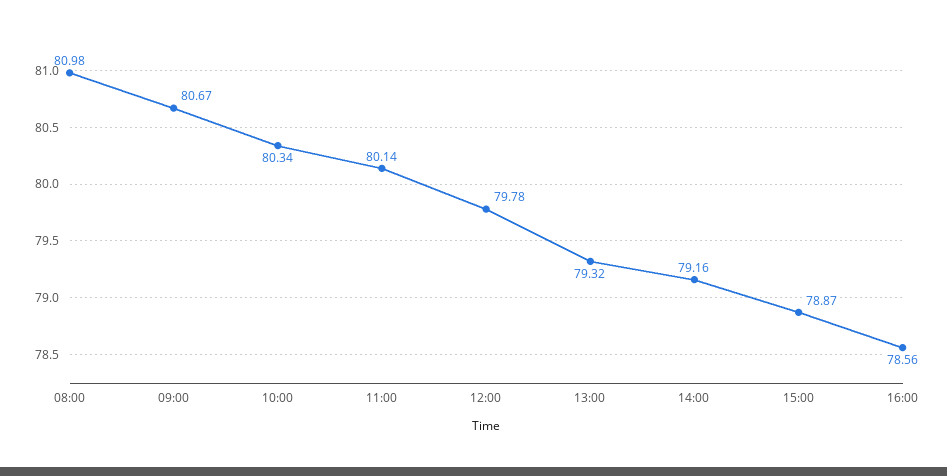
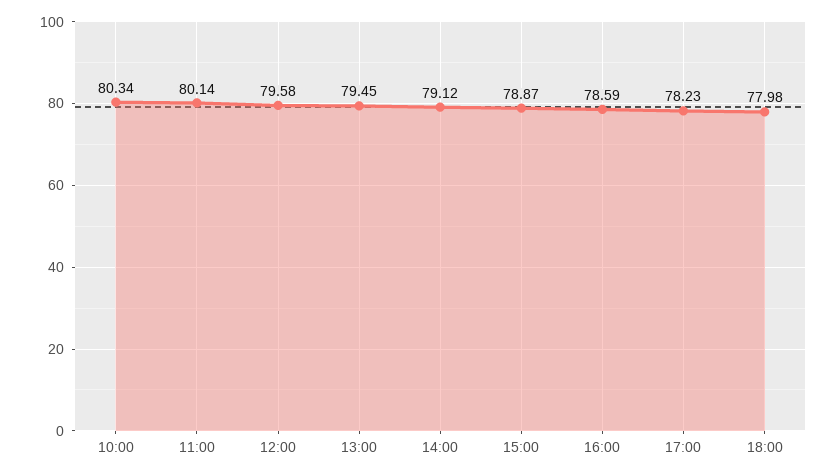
08:00: 80.98 -> none
09:00: 80.67 -> none
12:00: 79.78 -> 79.58
13:00: 79.32 -> 79.45
14:00: 79.16 -> 79.12
16:00: 78.56 -> 78.59
17:00: none -> 78.23
18:00: none -> 77.98

